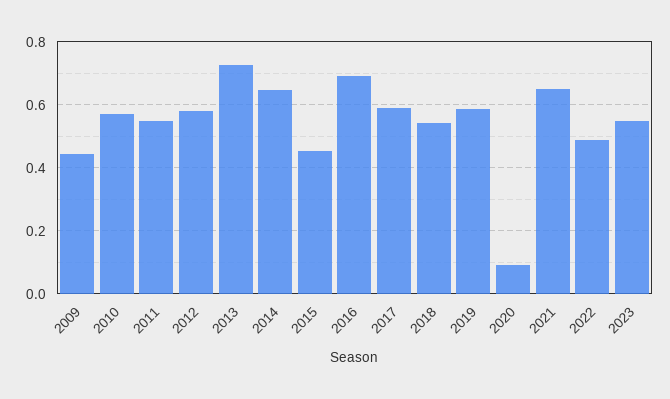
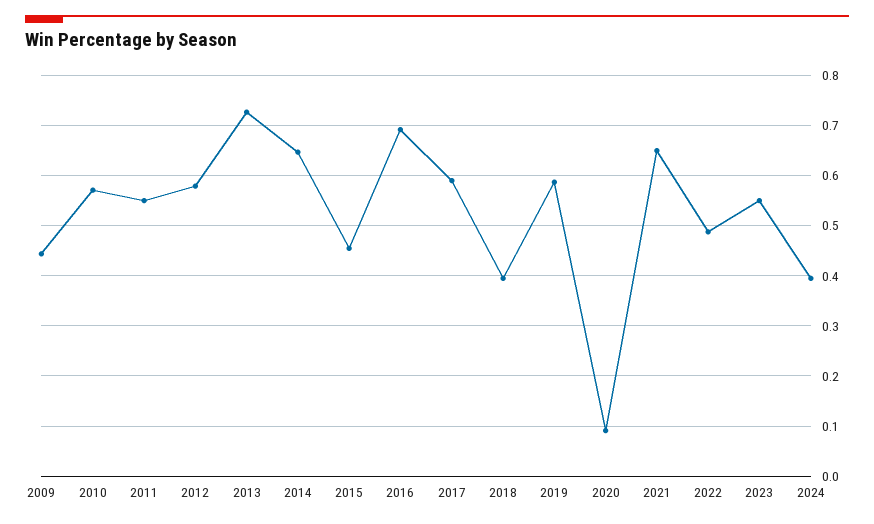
2018: 0.54 -> 0.4
2024: none -> 0.4

